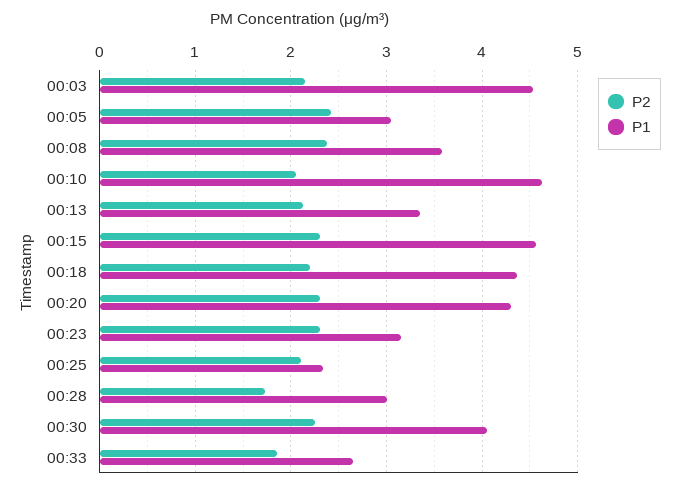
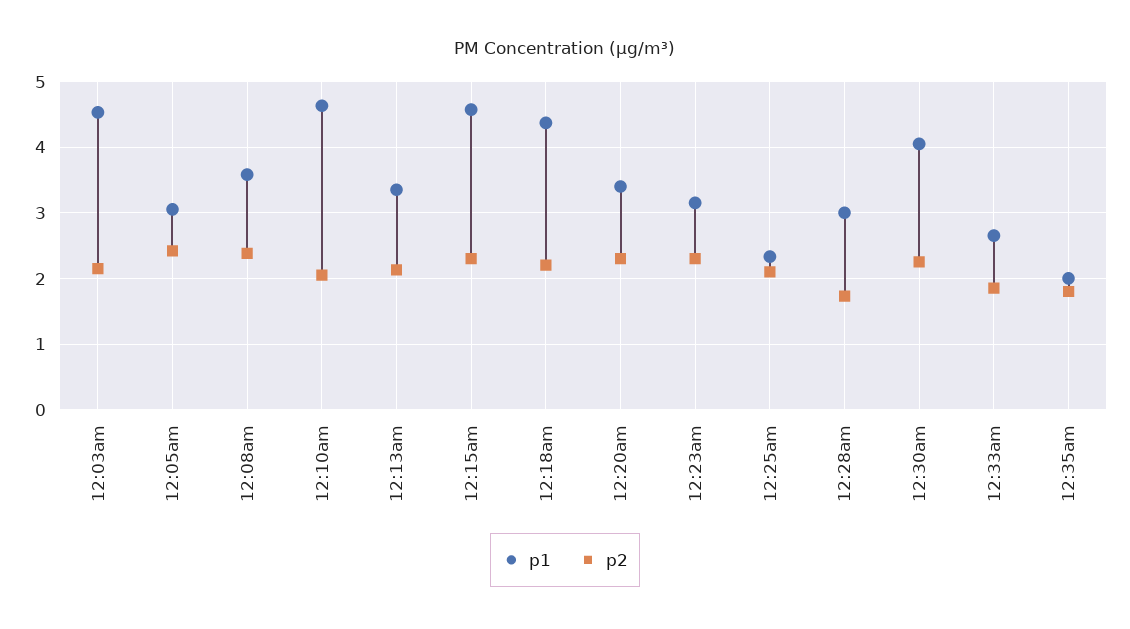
P1, 00:20: 4.3 -> 3.4
P1, 12:35am: none -> 2
P2, 12:35am: none -> 1.8

